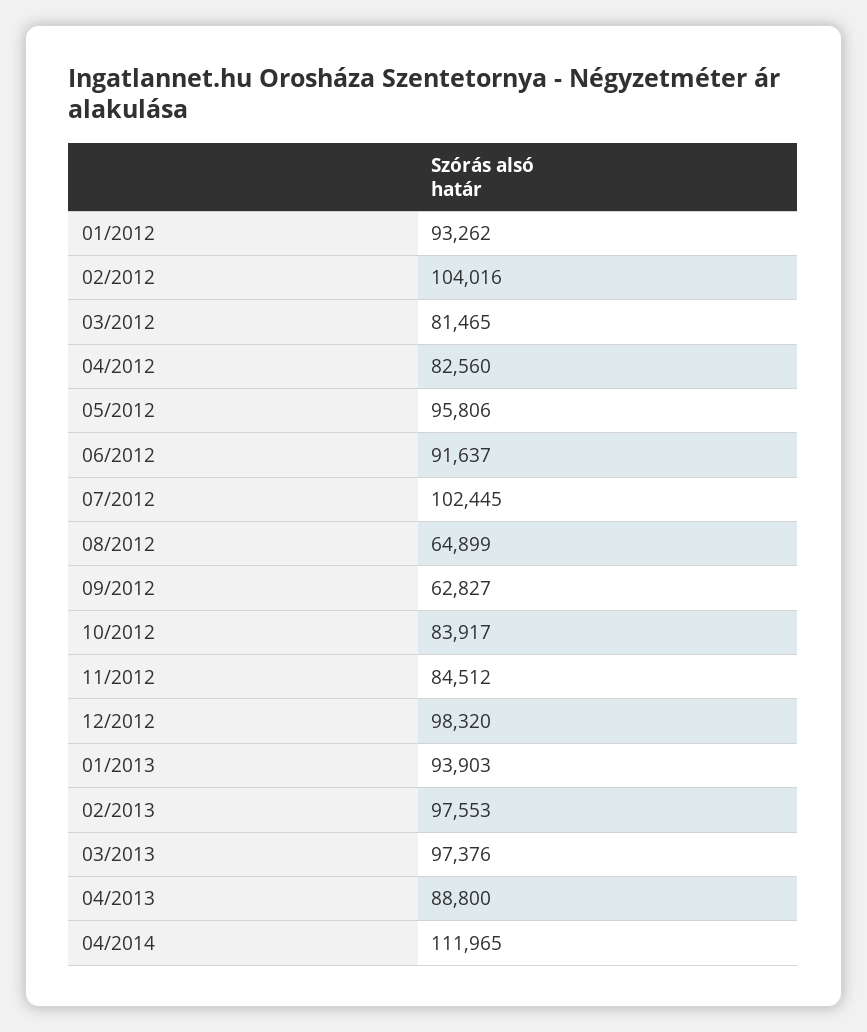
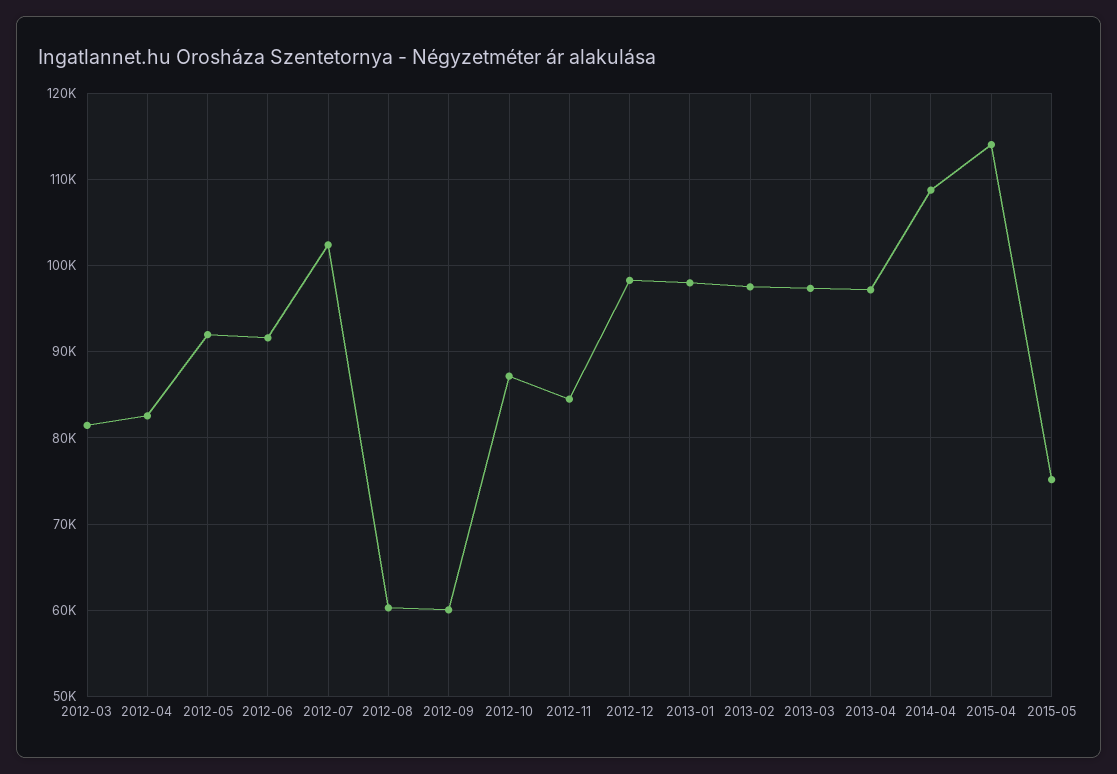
01/2012: 93262 -> none
02/2012: 104016 -> none
05/2012: 95806 -> 92000
08/2012: 64899 -> 60000
09/2012: 62827 -> 60000
10/2012: 83917 -> 87000
01/2013: 93903 -> 98000
04/2013: 88800 -> 97000
04/2014: 111965 -> 109000
2015-04: none -> 114000
2015-05: none -> 75000

